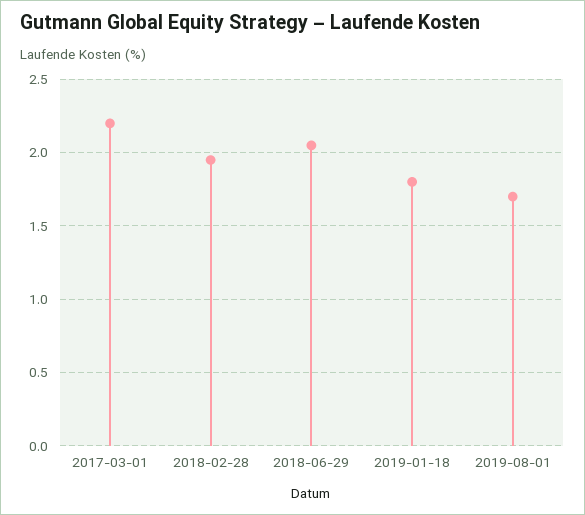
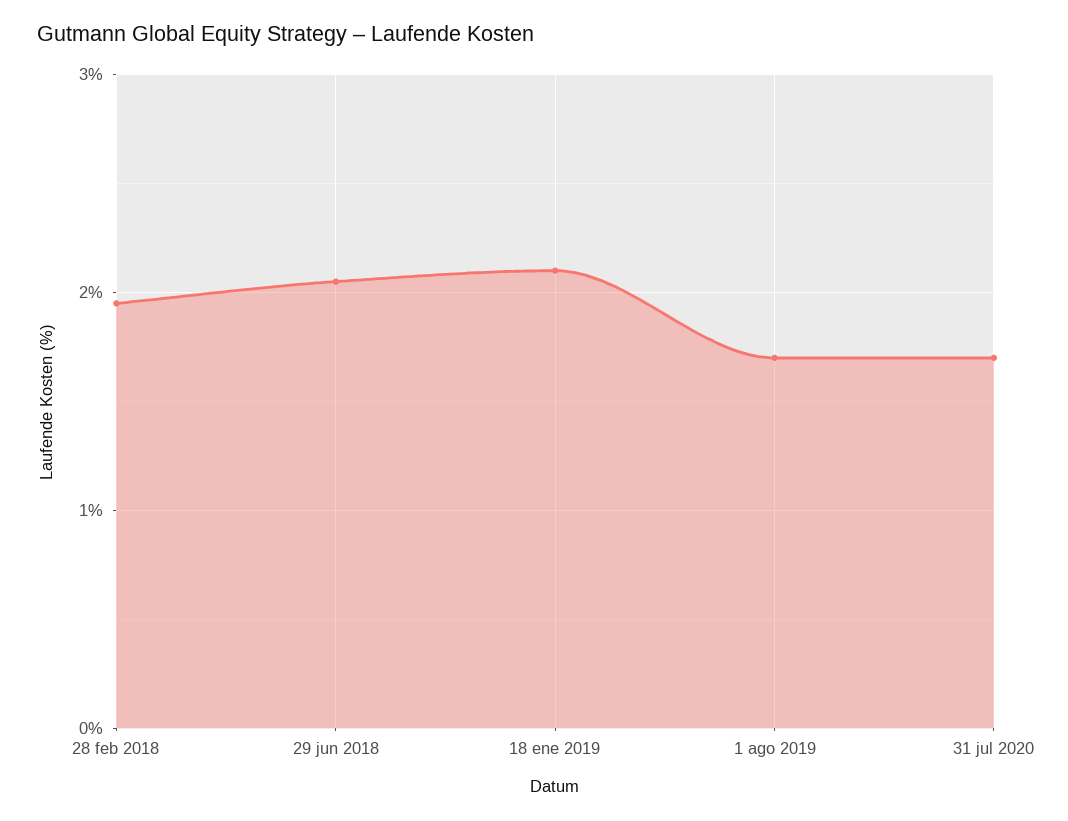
2017-03-01: 2.2 -> none
2019-01-18: 1.8 -> 2.1
31 jul 2020: none -> 1.7

